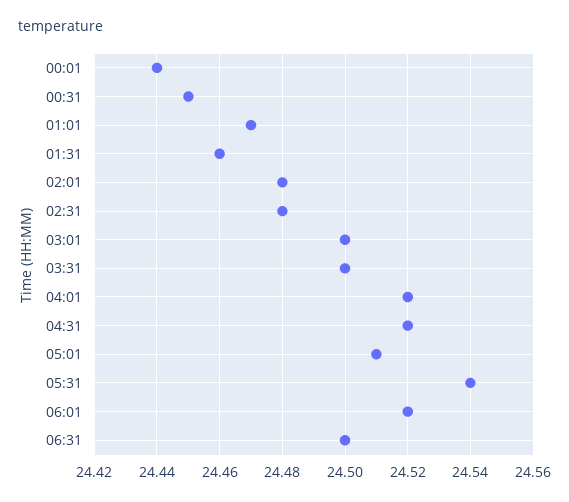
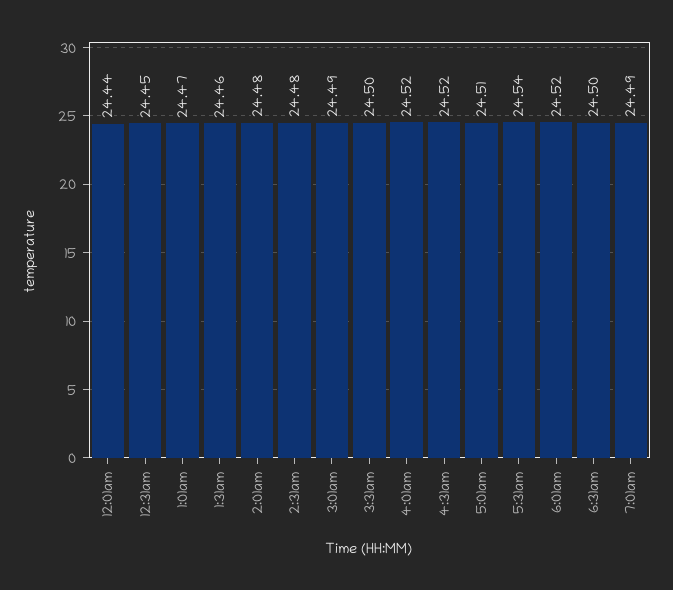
03:01: 24.5 -> 24.49
7:01am: none -> 24.49

